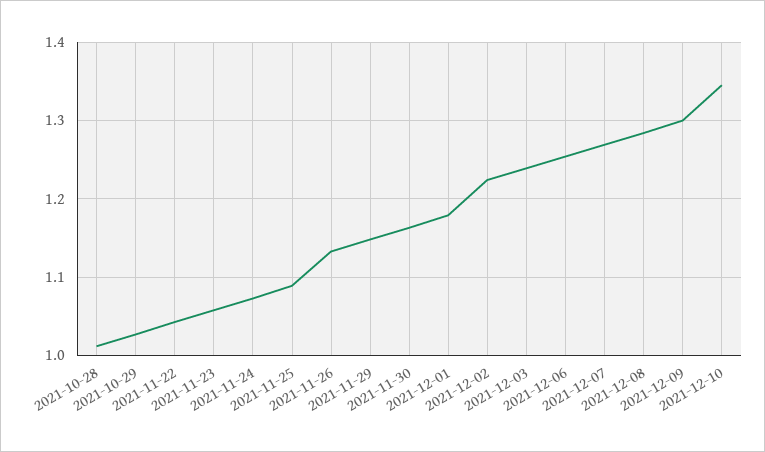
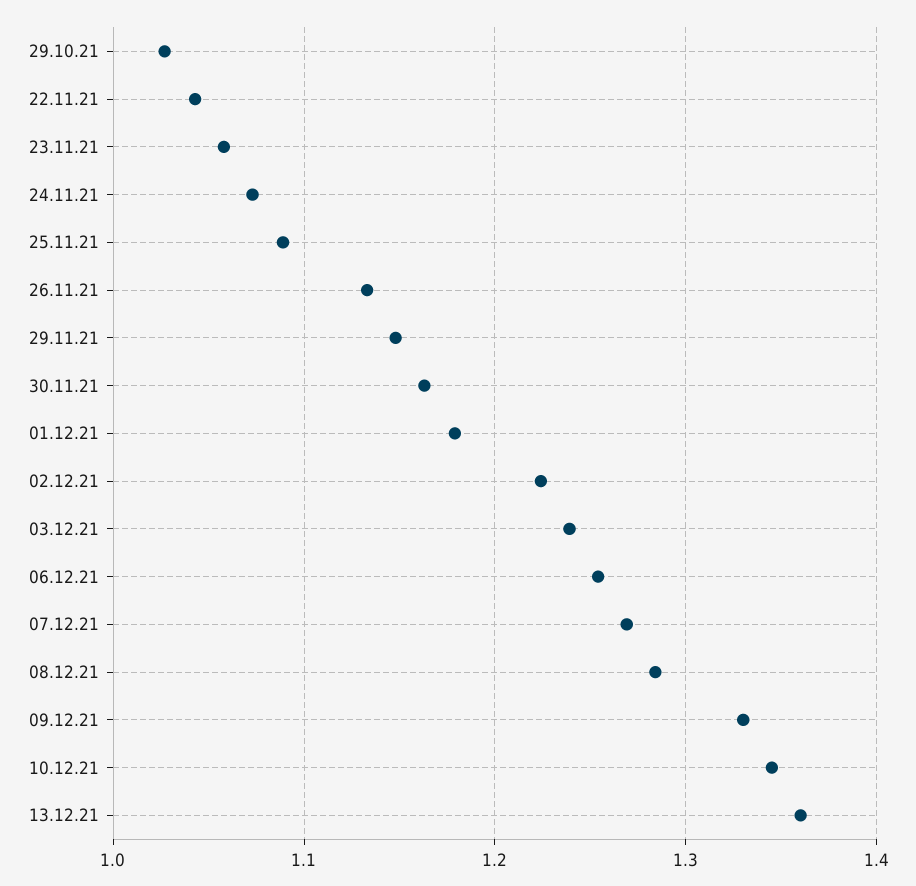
2021-10-28: 1.01 -> none
2021-12-09: 1.3 -> 1.33
13.12.21: none -> 1.36

